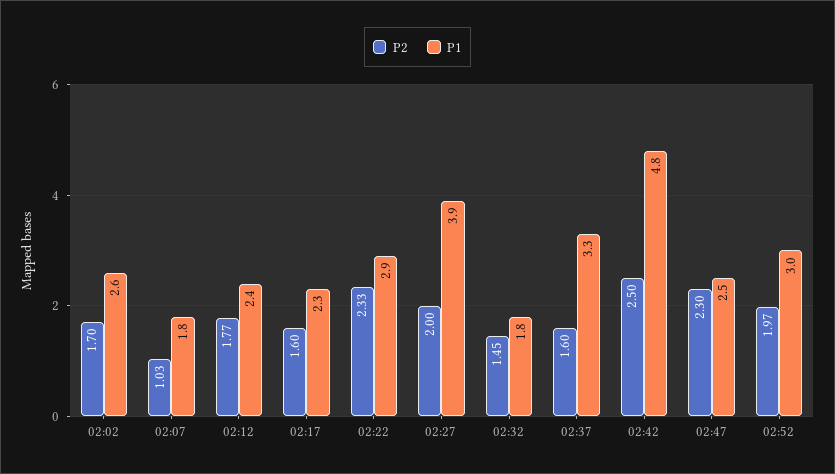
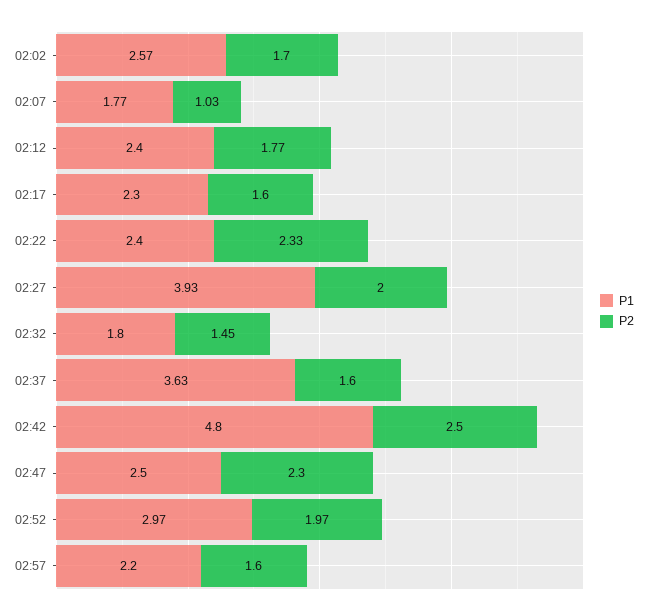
P1, 02:22: 2.9 -> 2.4
P1, 02:37: 3.3 -> 3.63
P1, 02:57: none -> 2.2
P2, 02:57: none -> 1.6

